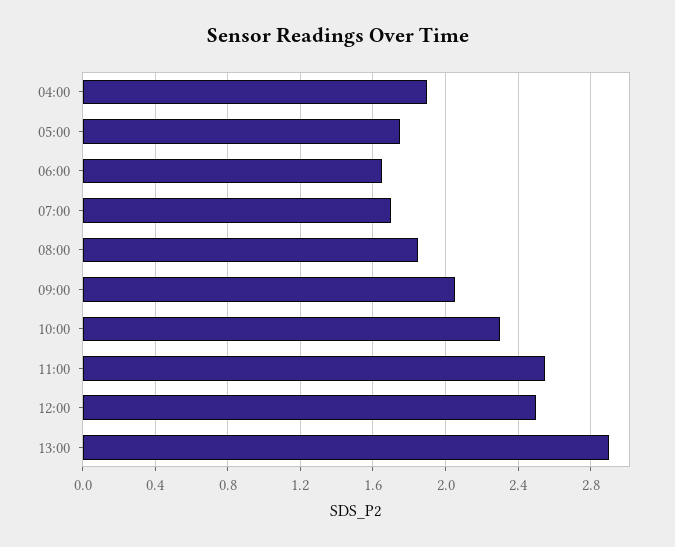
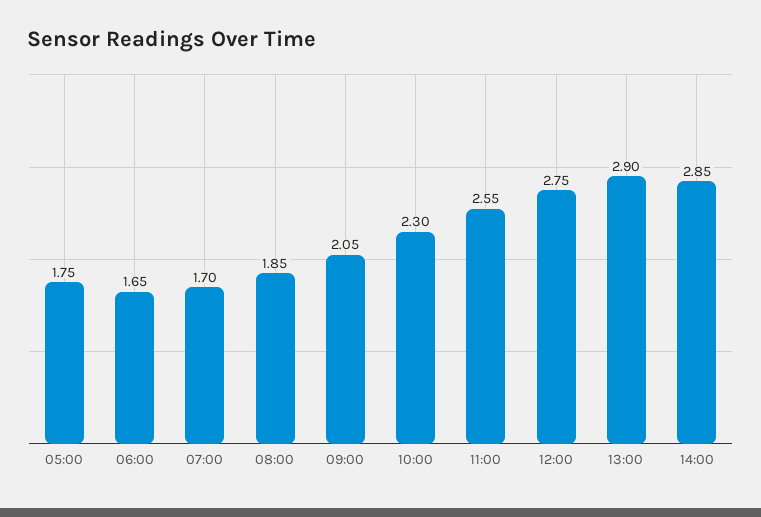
04:00: 1.9 -> none
12:00: 2.5 -> 2.75
14:00: none -> 2.85

